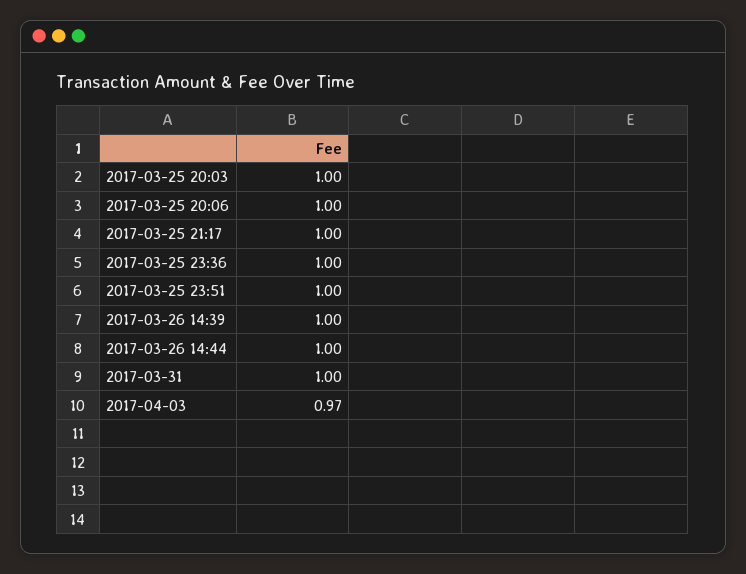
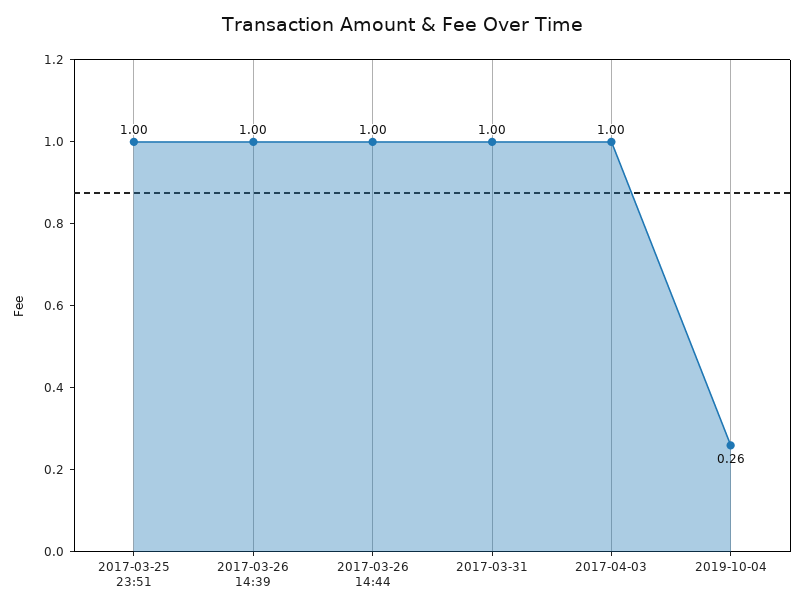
2017-03-25 20:03: 1 -> none
2017-03-25 20:06: 1 -> none
2017-03-25 21:17: 1 -> none
2017-03-25 23:36: 1 -> none
2017-04-03: 0.97 -> 1
2019-10-04: none -> 0.26

